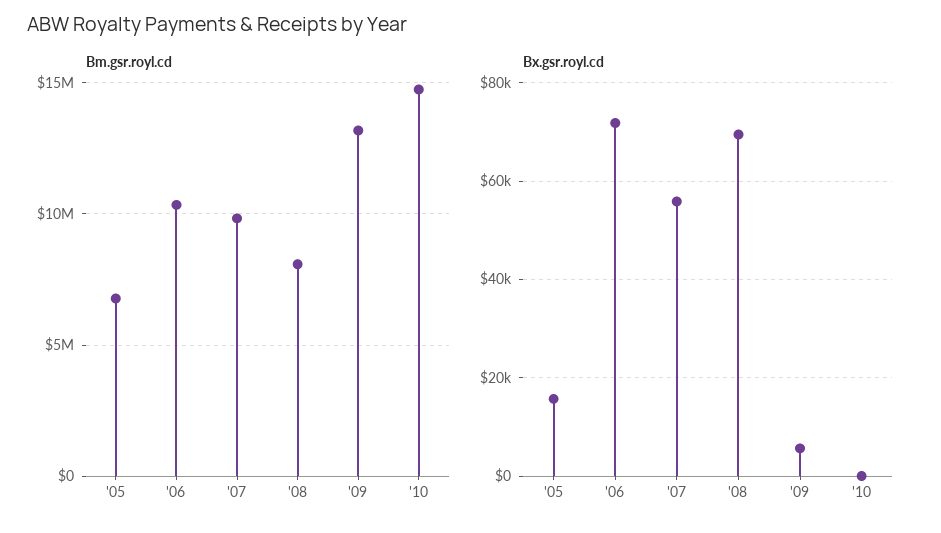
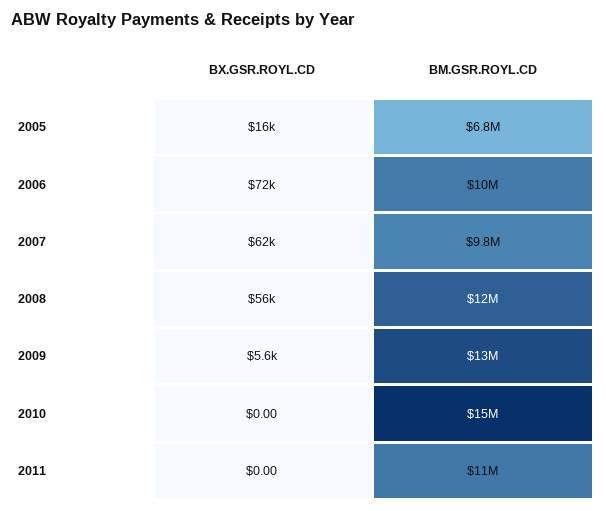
Bm.gsr.royl.cd, '08: 8000000 -> 12000000
Bx.gsr.royl.cd, '07: 56000 -> 62000
Bx.gsr.royl.cd, '08: 70000 -> 56000
Bx.gsr.royl.cd, 2011: none -> 0
Bm.gsr.royl.cd, 2011: none -> 11000000

